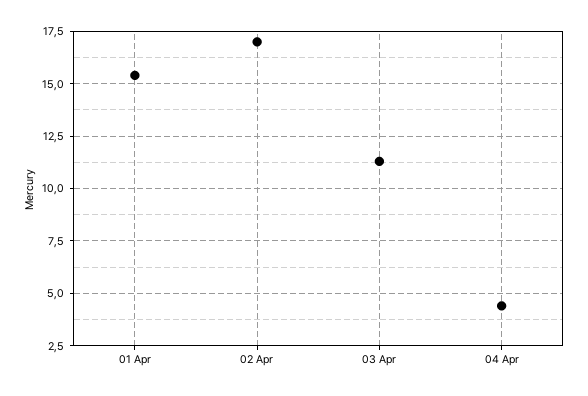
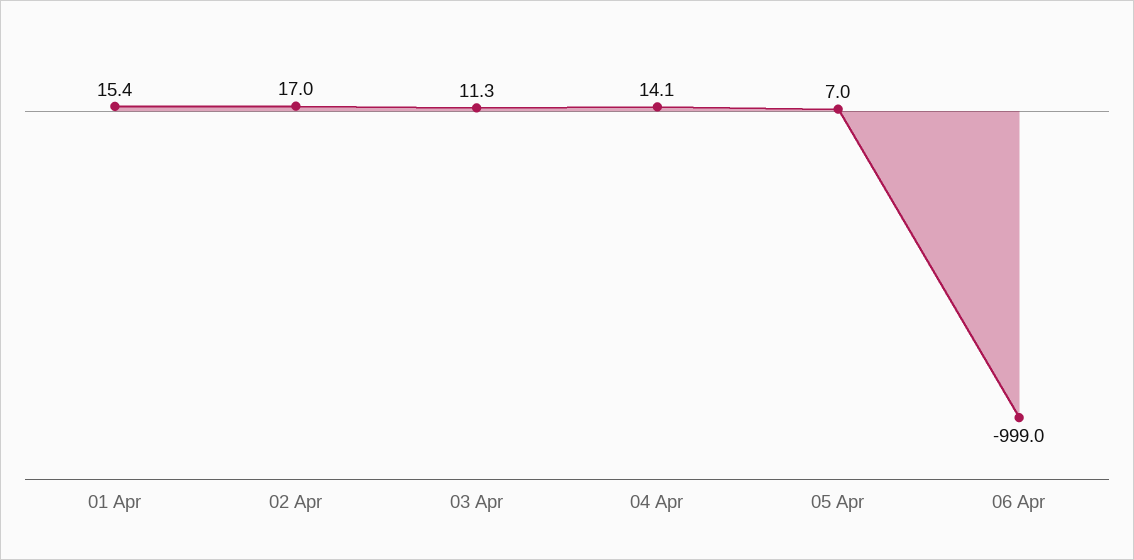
04 Apr: 4.5 -> 14.1
05 Apr: none -> 7
06 Apr: none -> -999

